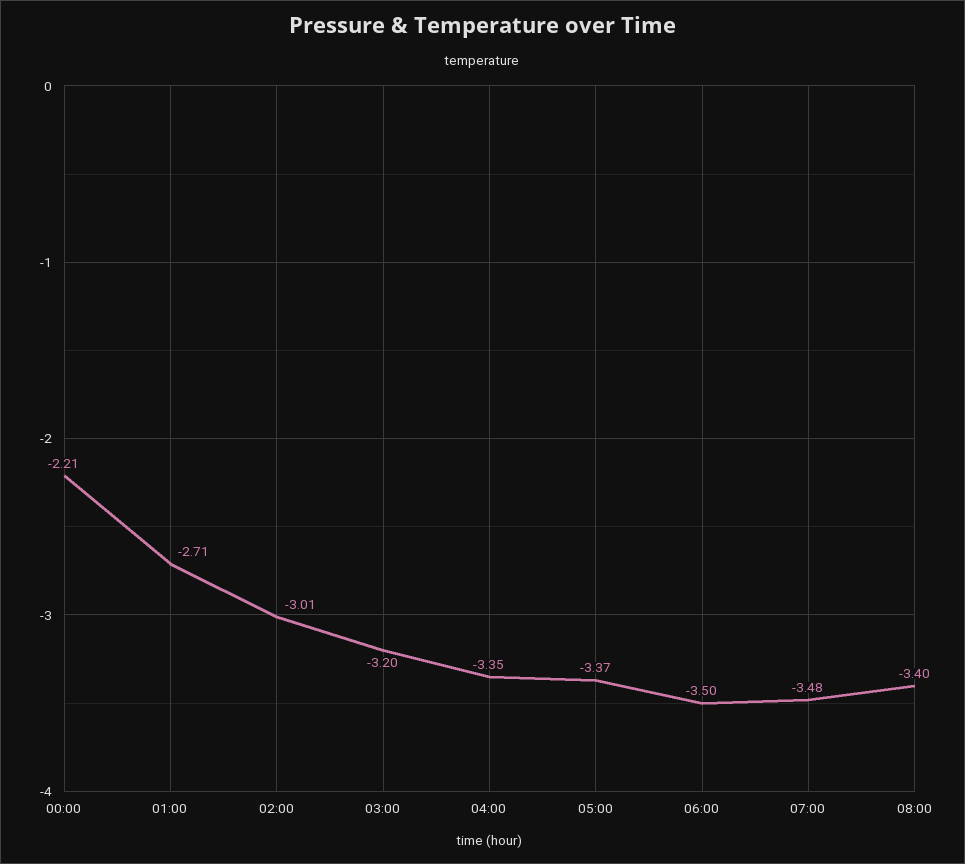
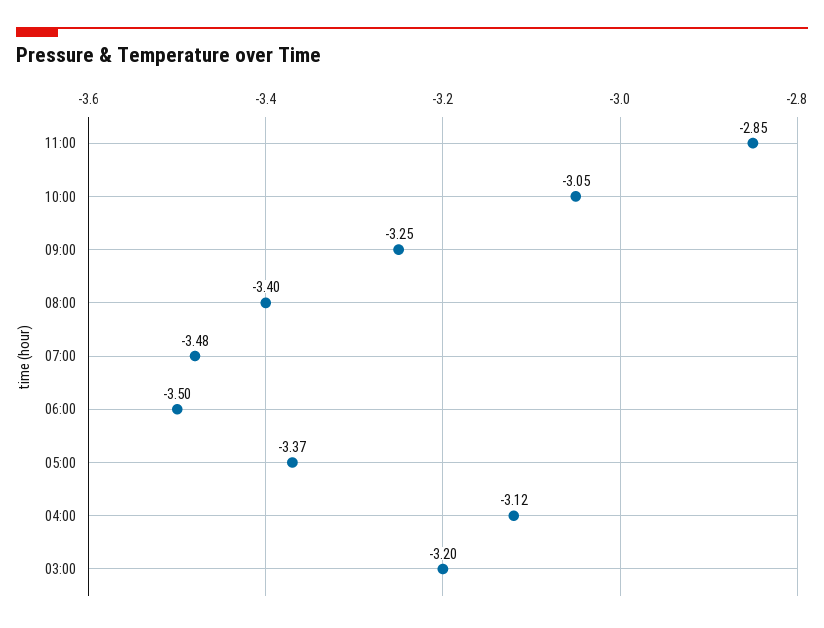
00:00: -2.21 -> none
01:00: -2.71 -> none
02:00: -3.01 -> none
04:00: -3.35 -> -3.12
11:00: none -> -2.85
10:00: none -> -3.05
09:00: none -> -3.25

